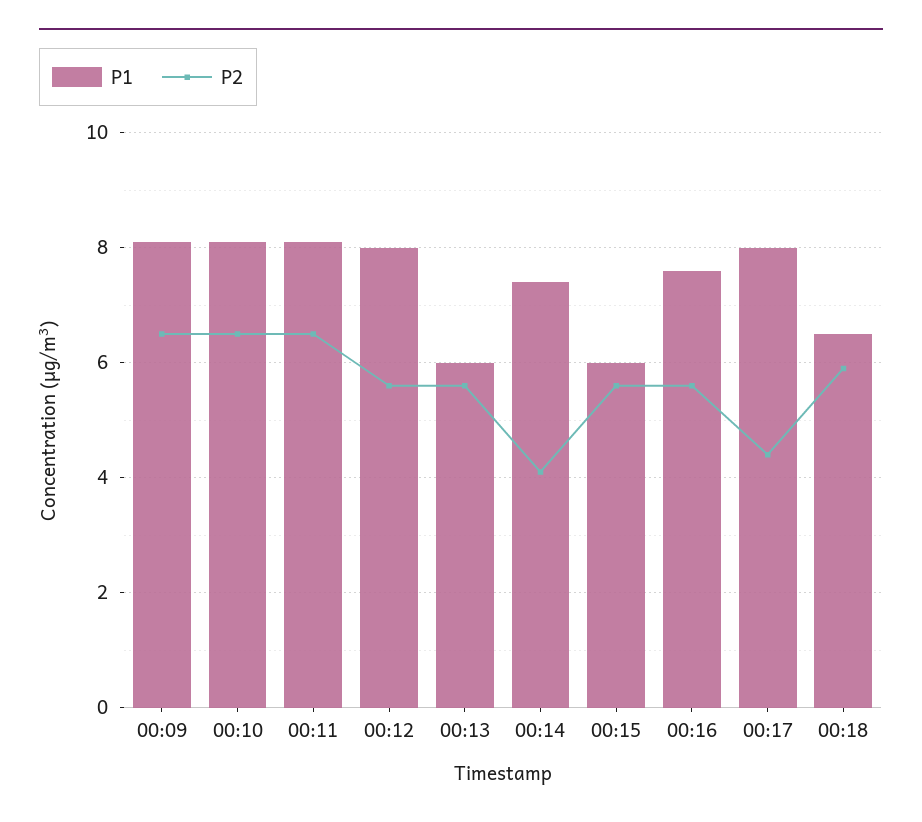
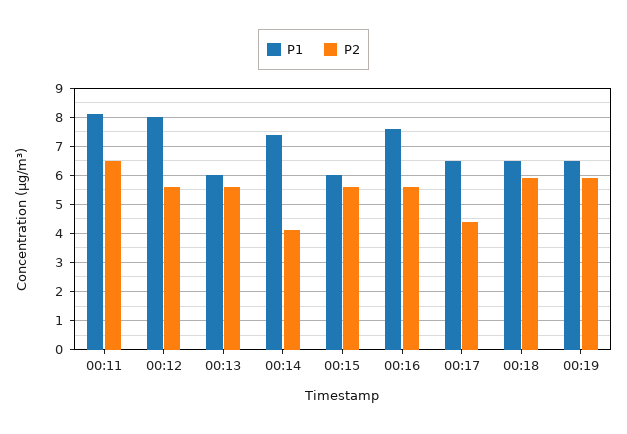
P1, 00:09: 8 -> none
P2, 00:09: 6.5 -> none
P1, 00:10: 8 -> none
P2, 00:10: 6.5 -> none
P1, 00:17: 8 -> 6.5
P1, 00:19: none -> 6.5
P2, 00:19: none -> 6

